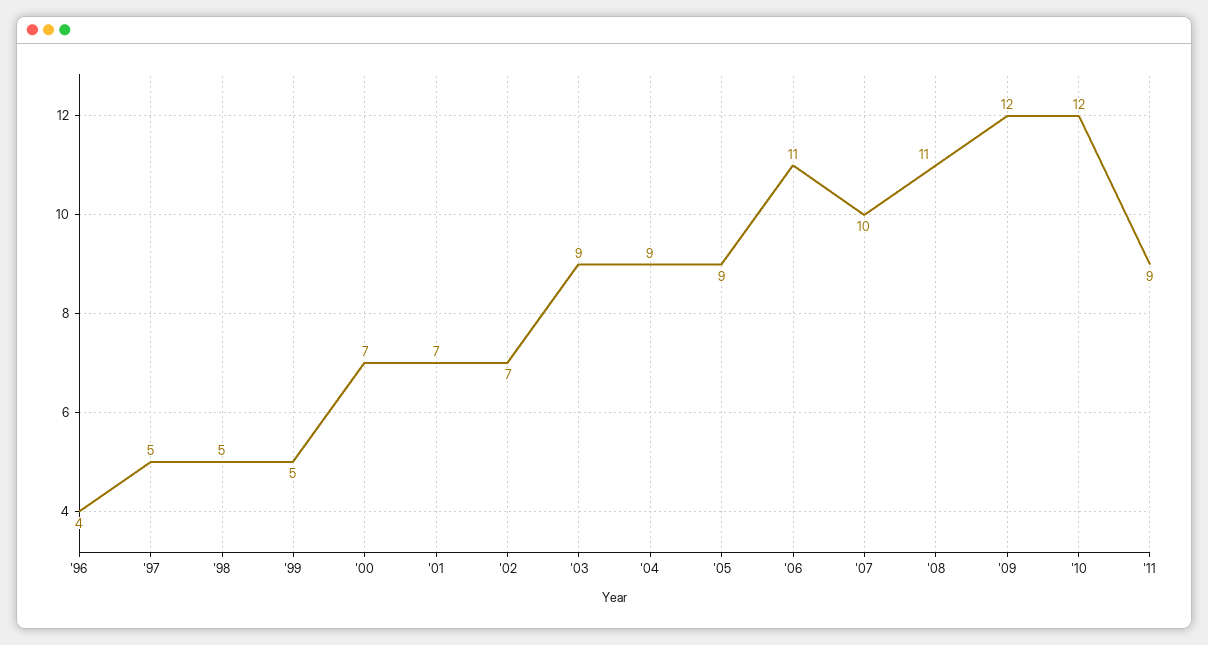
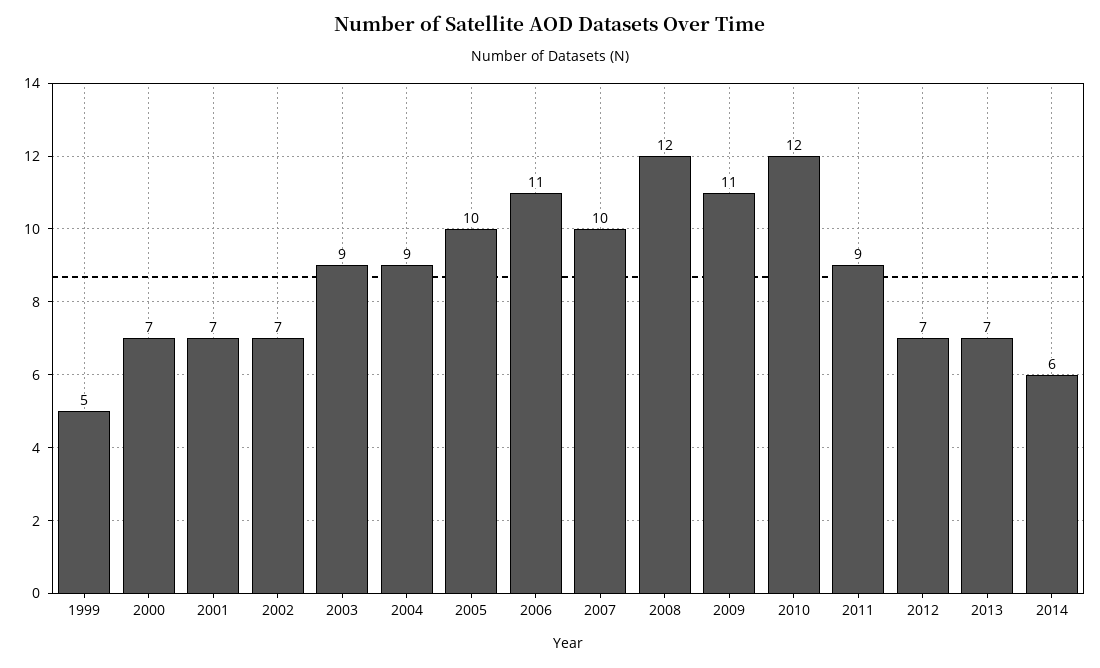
'96: 4 -> none
'97: 5 -> none
'98: 5 -> none
'05: 9 -> 10
'08: 11 -> 12
'09: 12 -> 11
2012: none -> 7
2013: none -> 7
2014: none -> 6

